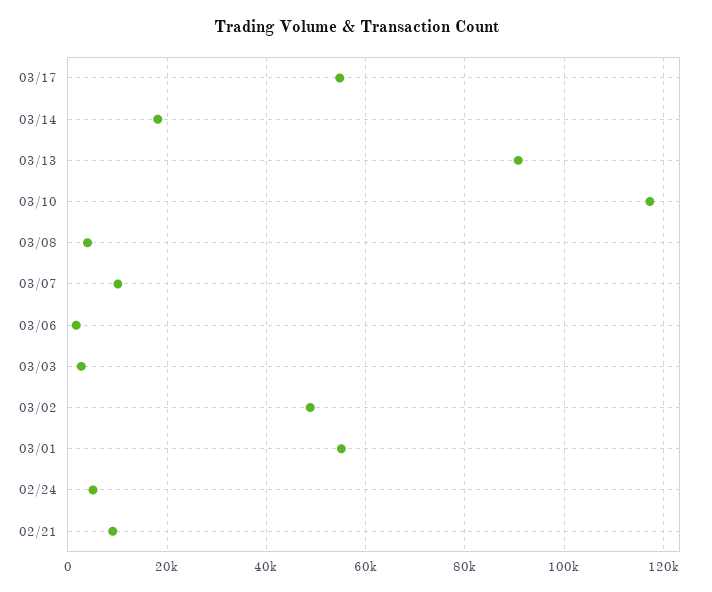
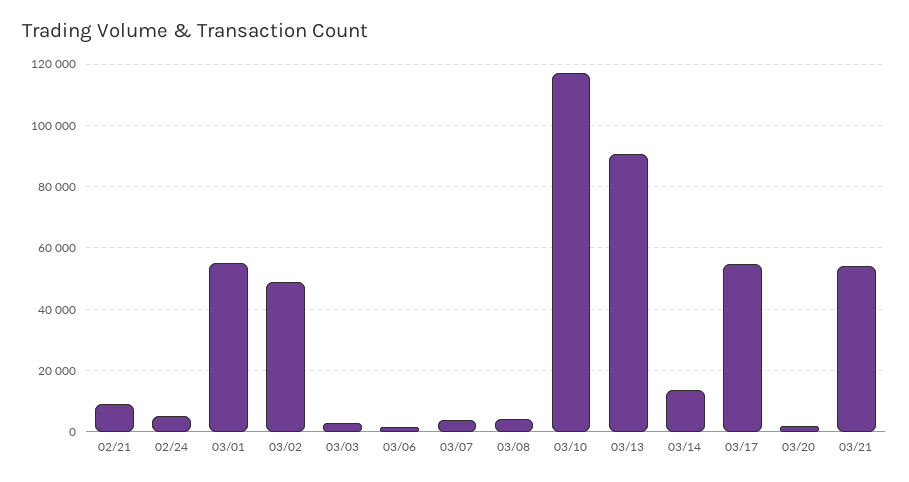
03/14: 18000 -> 14000
03/07: 10000 -> 4000
03/20: none -> 2000
03/21: none -> 54000

